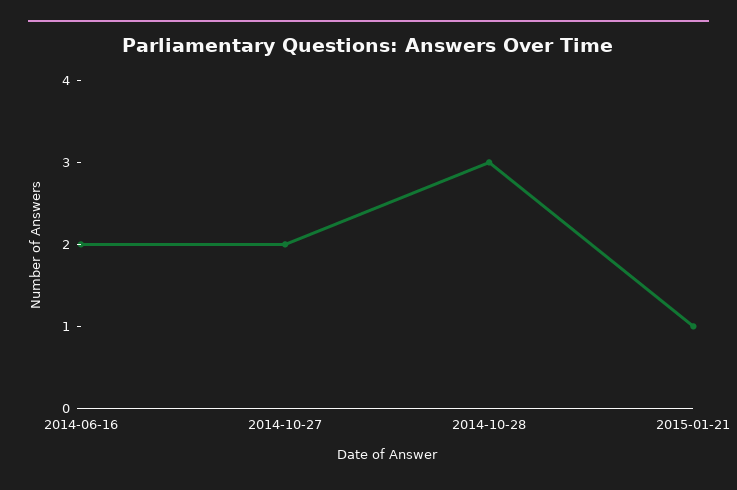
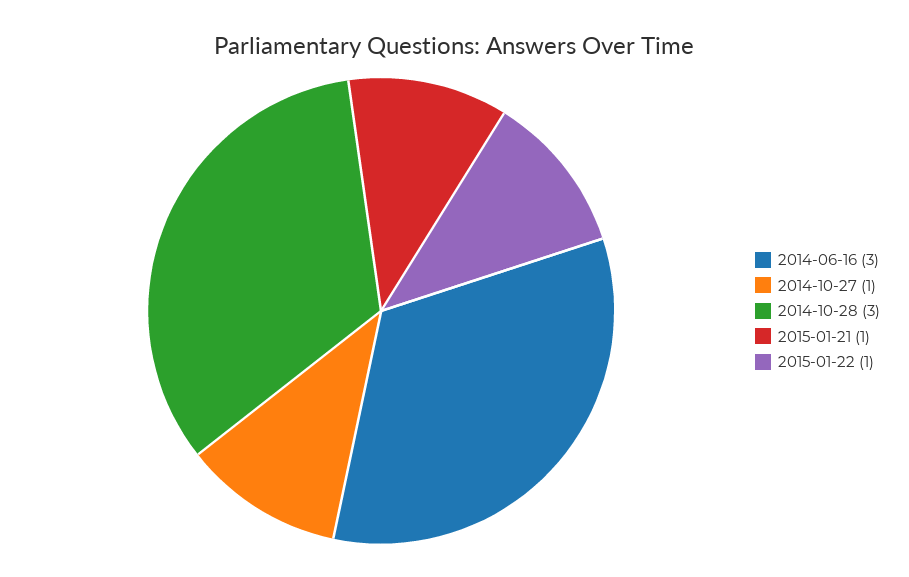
2014-06-16: 2 -> 3
2014-10-27: 2 -> 1
2015-01-22: none -> 1

